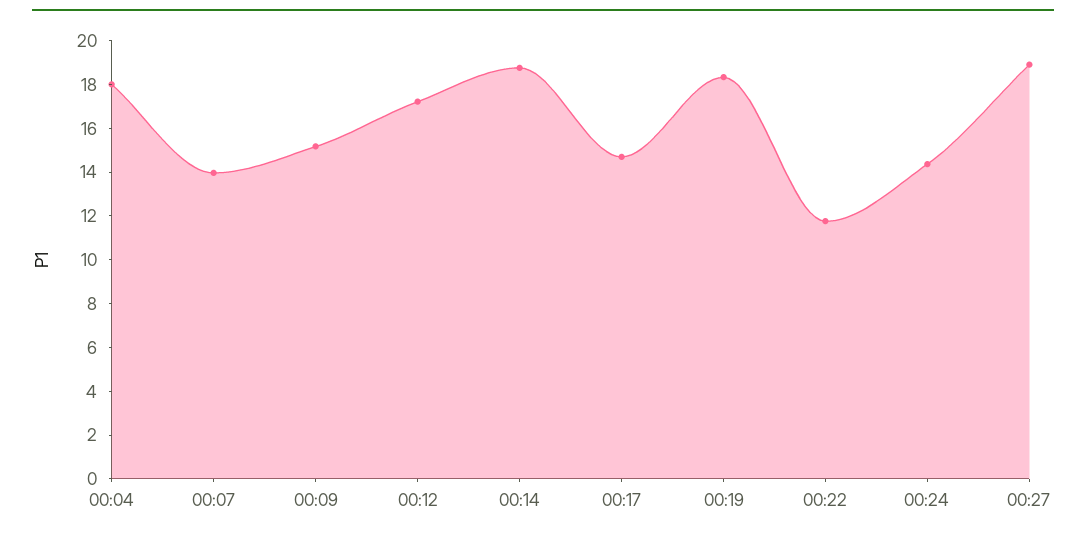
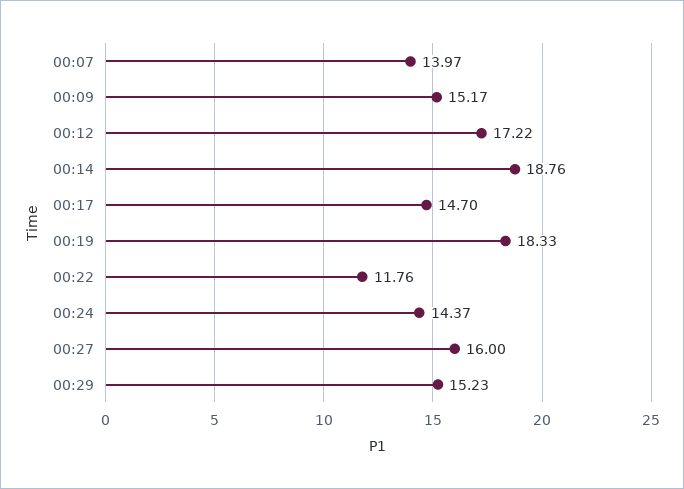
00:04: 18 -> none
00:27: 19 -> 16
00:29: none -> 15.23

